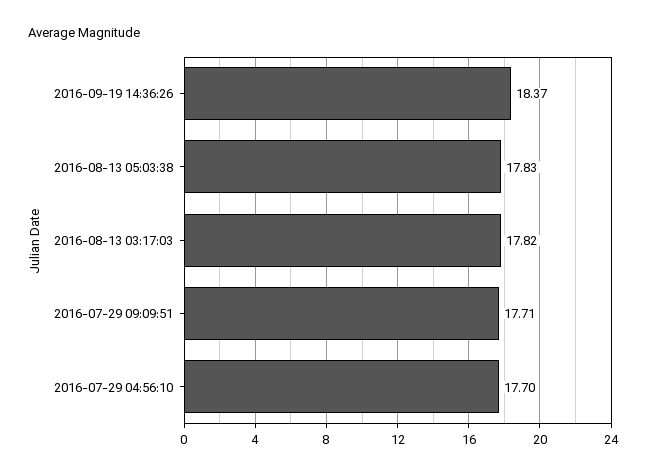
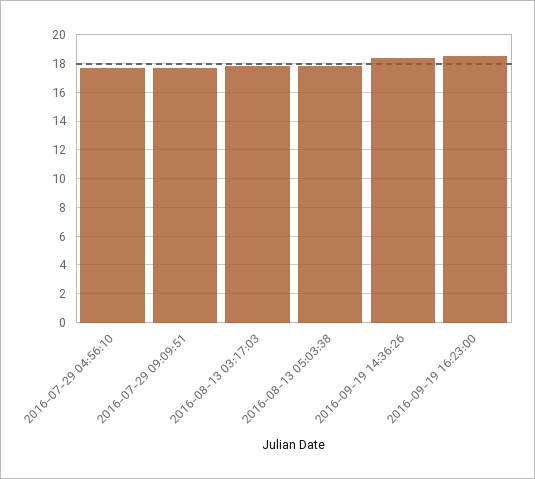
2016-09-19 16:23:00: none -> 18.5

